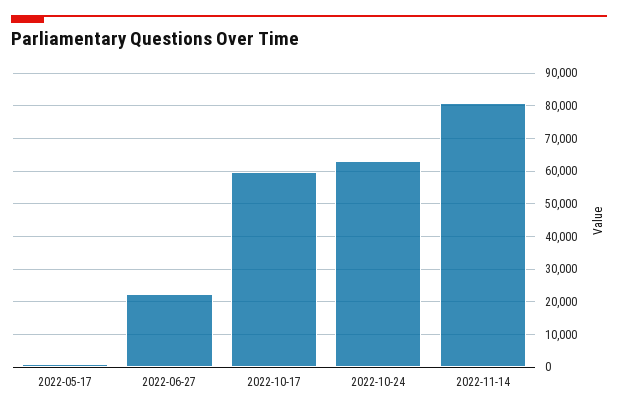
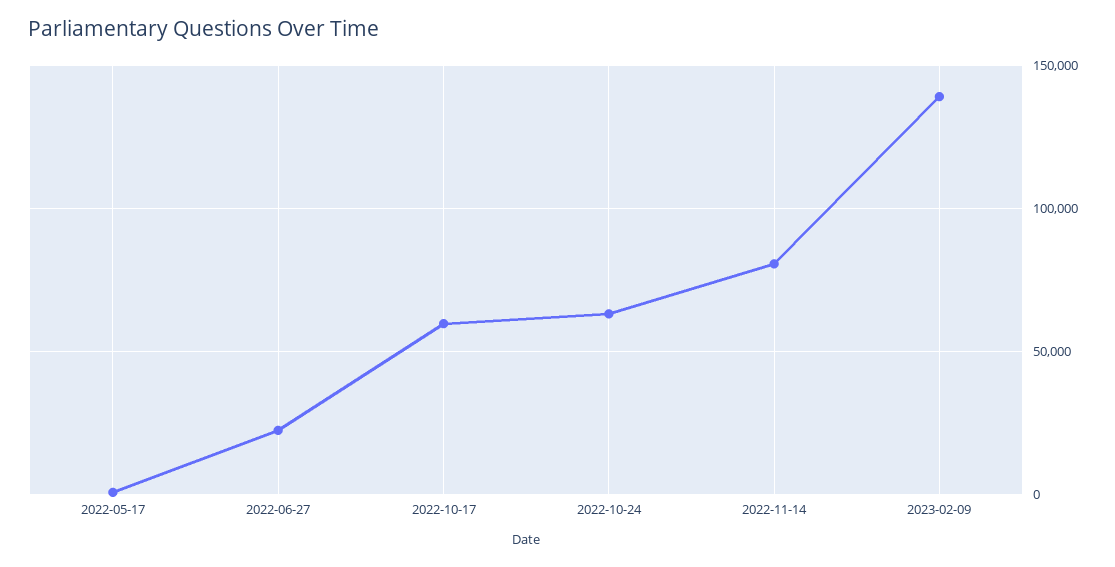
2023-02-09: none -> 140000

